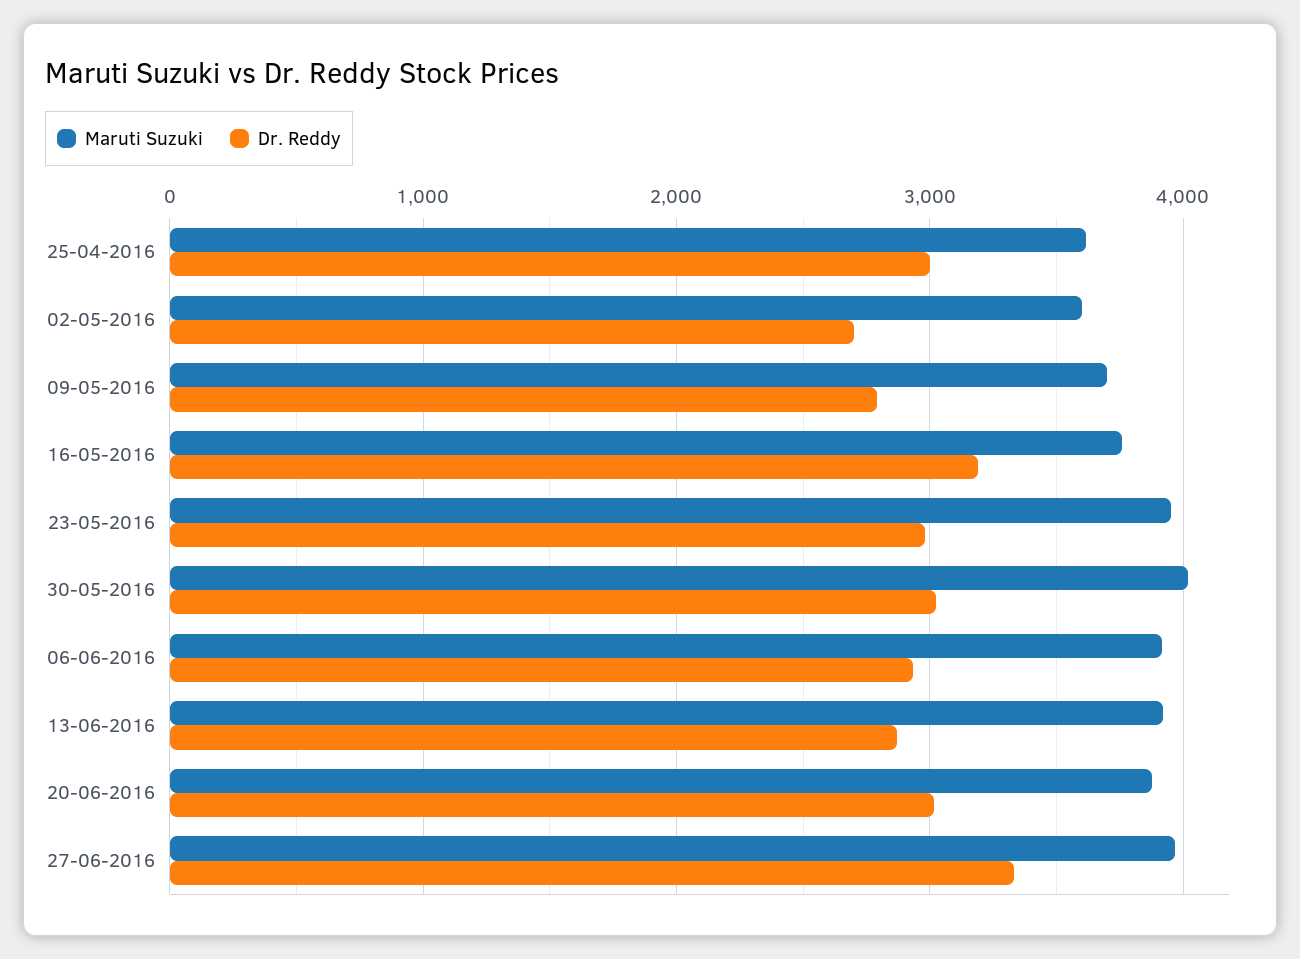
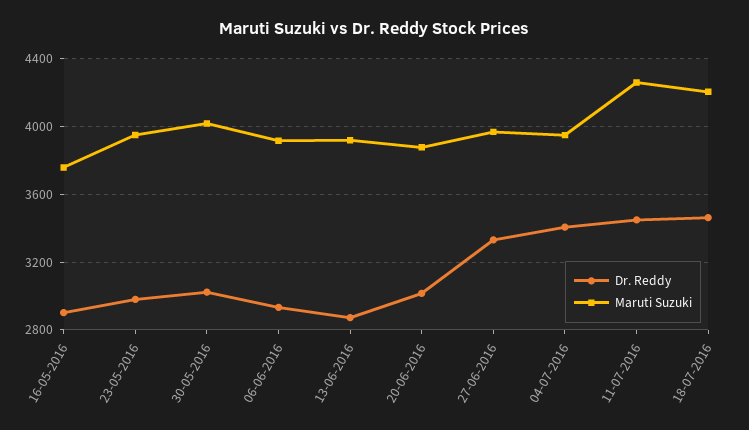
Maruti Suzuki, 25-04-2016: 3600 -> none
Dr. Reddy, 25-04-2016: 3000 -> none
Maruti Suzuki, 02-05-2016: 3600 -> none
Dr. Reddy, 02-05-2016: 2700 -> none
Maruti Suzuki, 09-05-2016: 3700 -> none
Dr. Reddy, 09-05-2016: 2800 -> none
Dr. Reddy, 16-05-2016: 3200 -> 2900
Dr. Reddy, 04-07-2016: none -> 3400
Maruti Suzuki, 04-07-2016: none -> 3950
Dr. Reddy, 11-07-2016: none -> 3450
Maruti Suzuki, 11-07-2016: none -> 4250
Dr. Reddy, 18-07-2016: none -> 3450
Maruti Suzuki, 18-07-2016: none -> 4200

